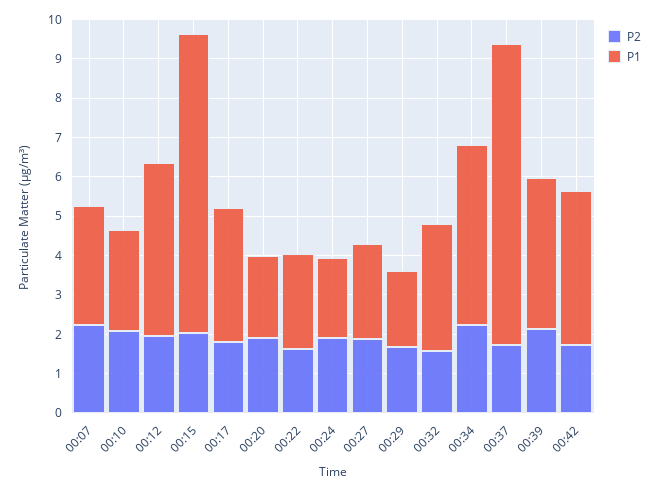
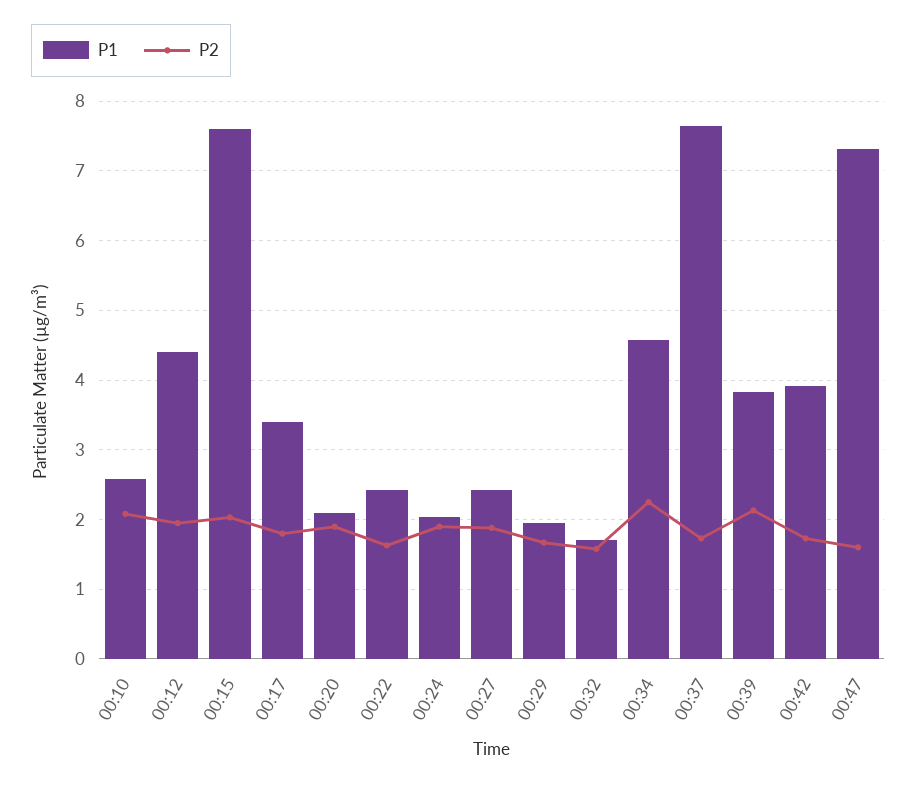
P2, 00:07: 2.25 -> none
P1, 00:07: 3 -> none
P1, 00:32: 3.25 -> 1.7
P1, 00:47: none -> 7.3
P2, 00:47: none -> 1.6

